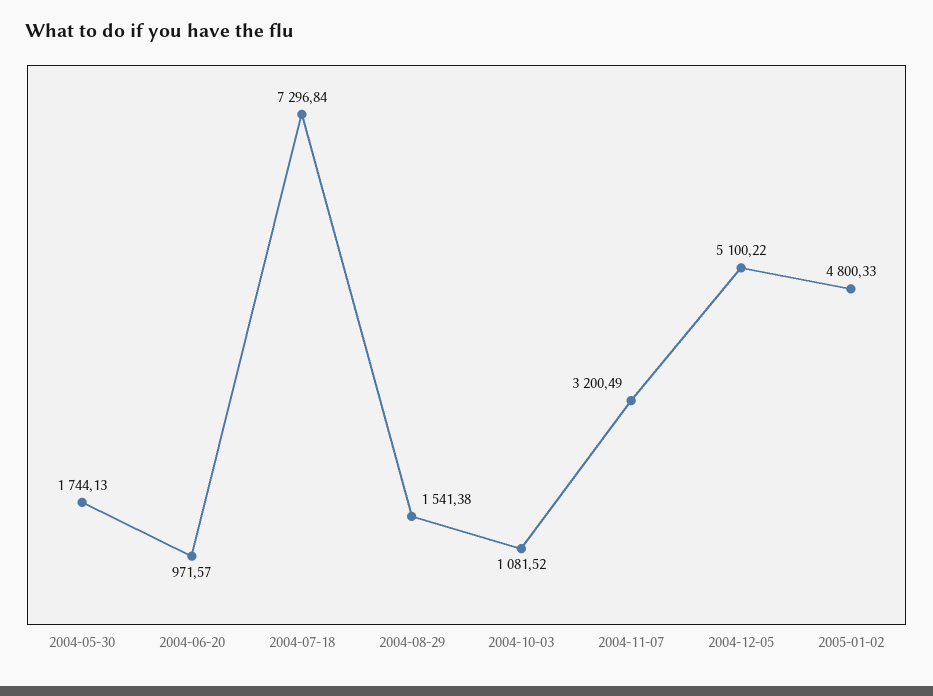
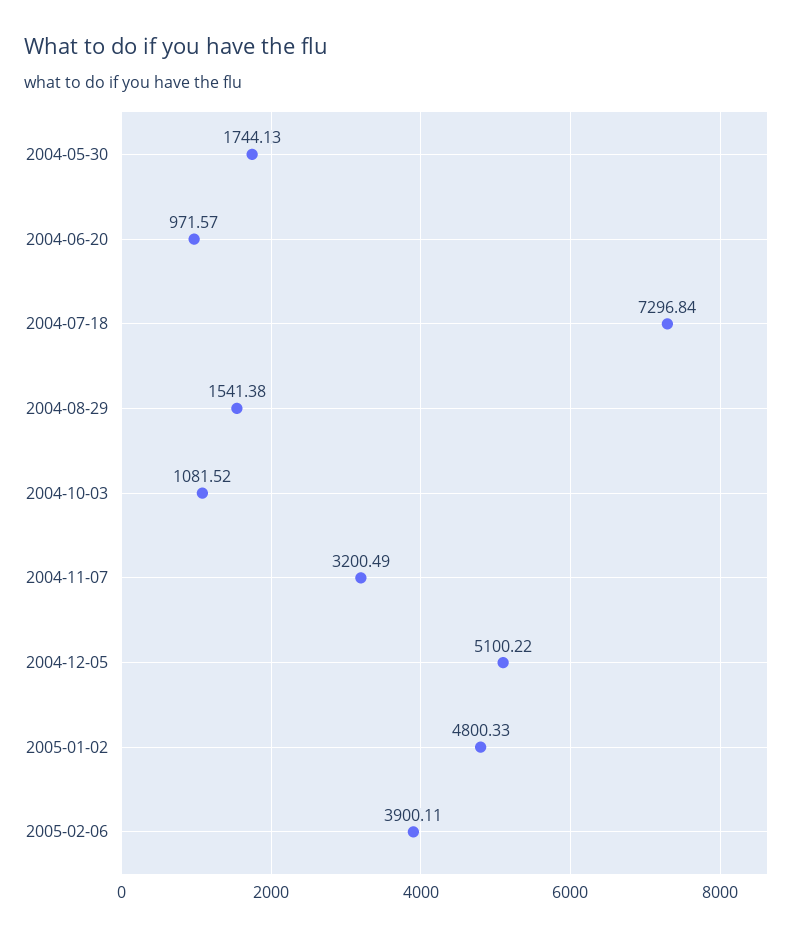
2005-02-06: none -> 3900.11

